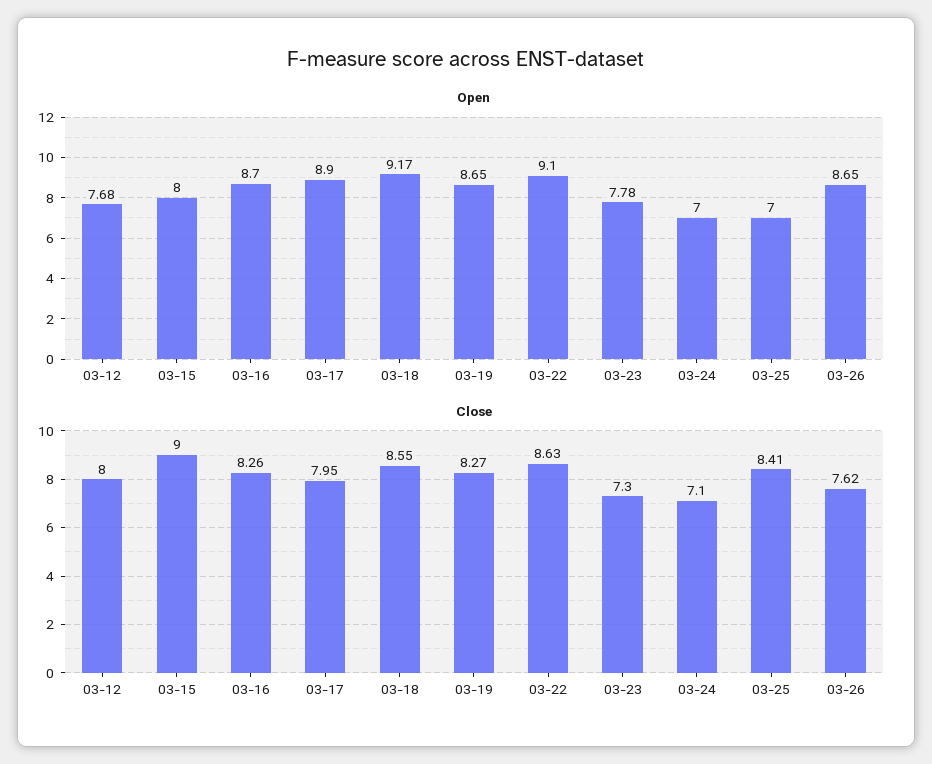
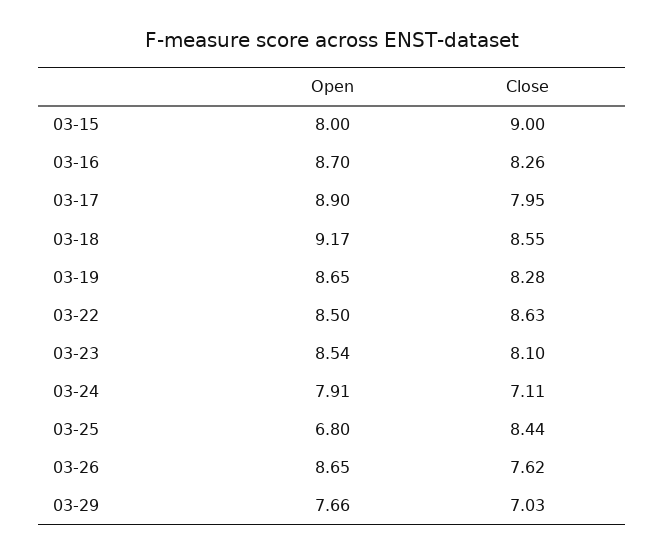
Open, 03-12: 7.68 -> none
Open, 03-22: 9.1 -> 8.5
Open, 03-23: 7.78 -> 8.54
Open, 03-24: 7 -> 7.91
Open, 03-25: 7 -> 6.8
Close, 03-12: 8 -> none
Close, 03-19: 8.27 -> 8.28
Close, 03-23: 7.3 -> 8.1
Close, 03-24: 7.1 -> 7.11
Close, 03-25: 8.41 -> 8.44
Open, 03-29: none -> 7.66
Close, 03-29: none -> 7.03

